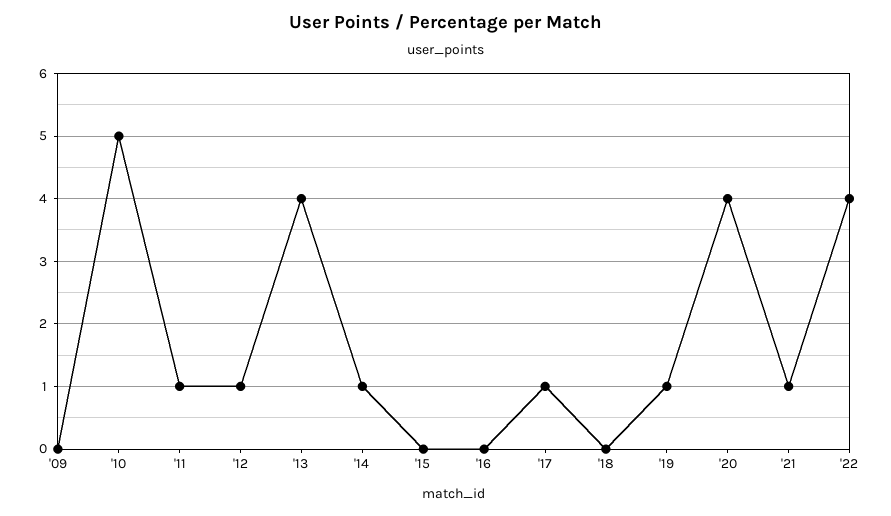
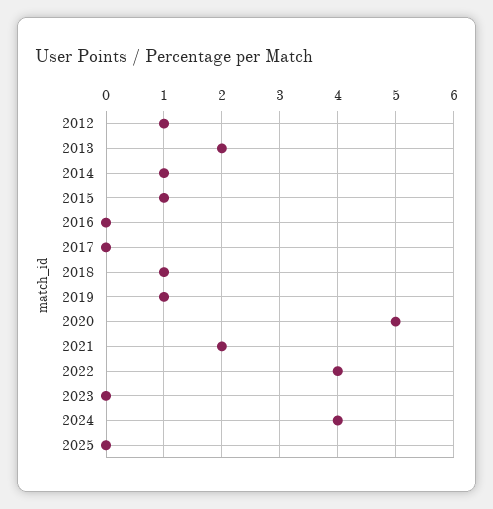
'09: 0 -> none
'10: 5 -> none
'11: 1 -> none
'13: 4 -> 2
'15: 0 -> 1
'17: 1 -> 0
'18: 0 -> 1
'20: 4 -> 5
'21: 1 -> 2
2023: none -> 0
2024: none -> 4
2025: none -> 0

